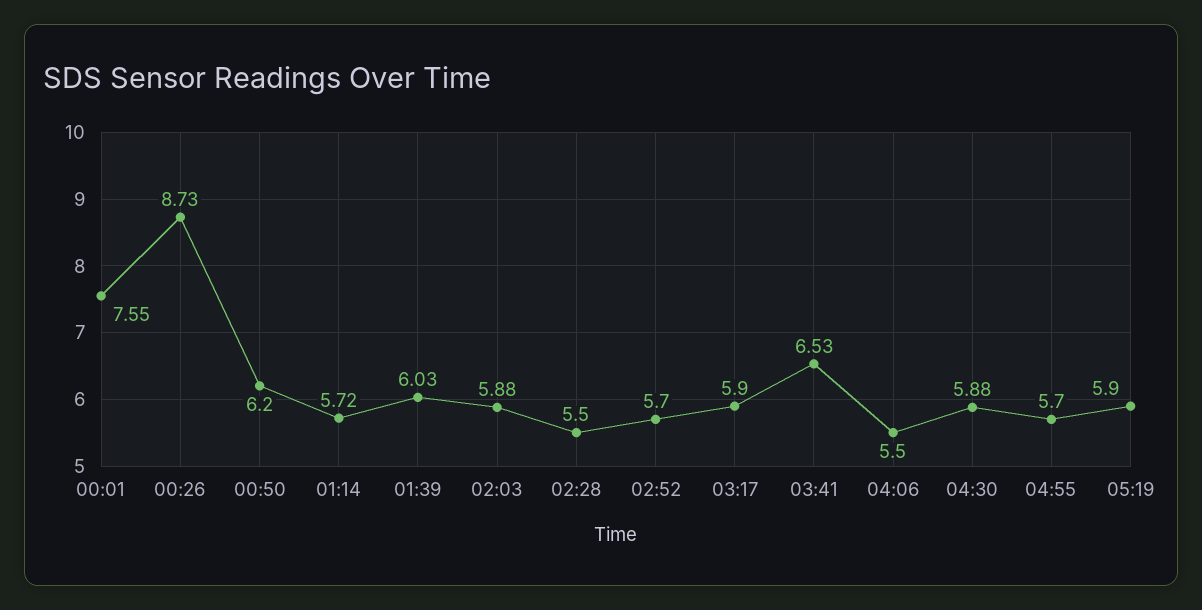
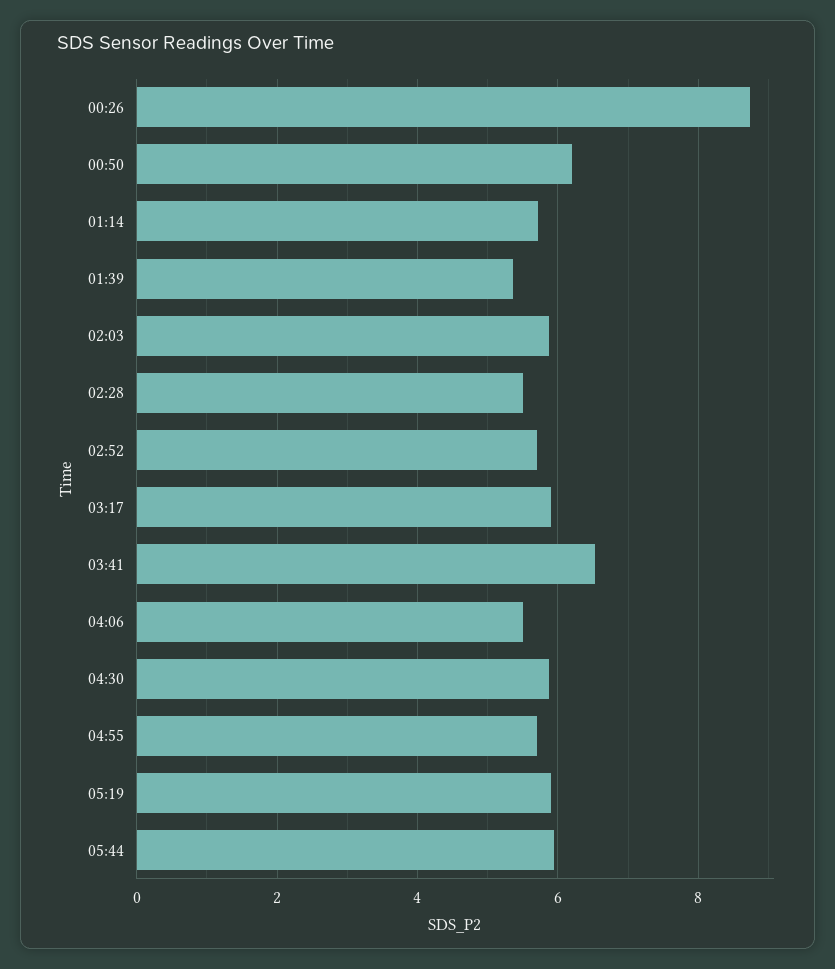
00:01: 7.55 -> none
01:39: 6.03 -> 5.4
05:44: none -> 6

